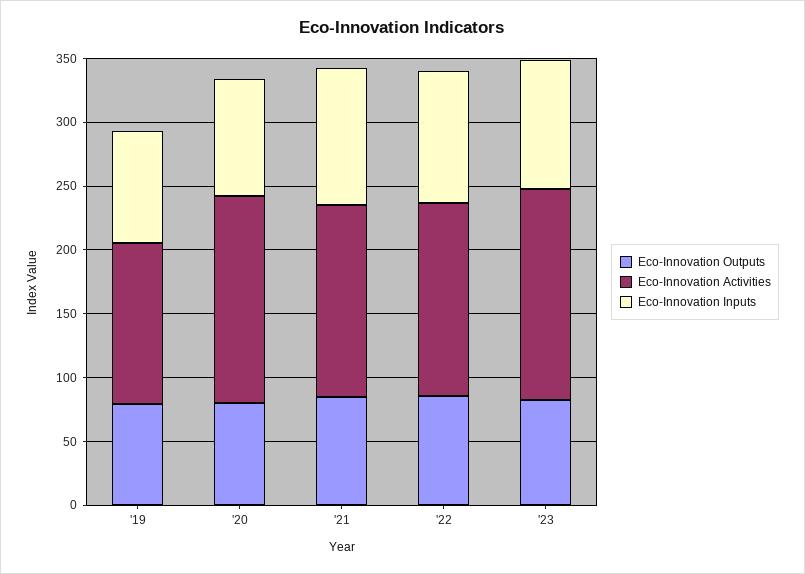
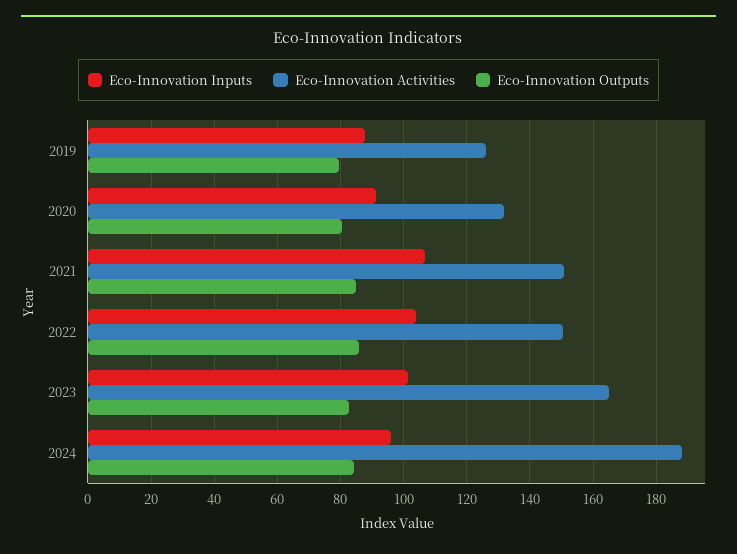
Eco-Innovation Activities, '20: 160 -> 132
Eco-Innovation Inputs, 2024: none -> 96
Eco-Innovation Activities, 2024: none -> 188
Eco-Innovation Outputs, 2024: none -> 84

